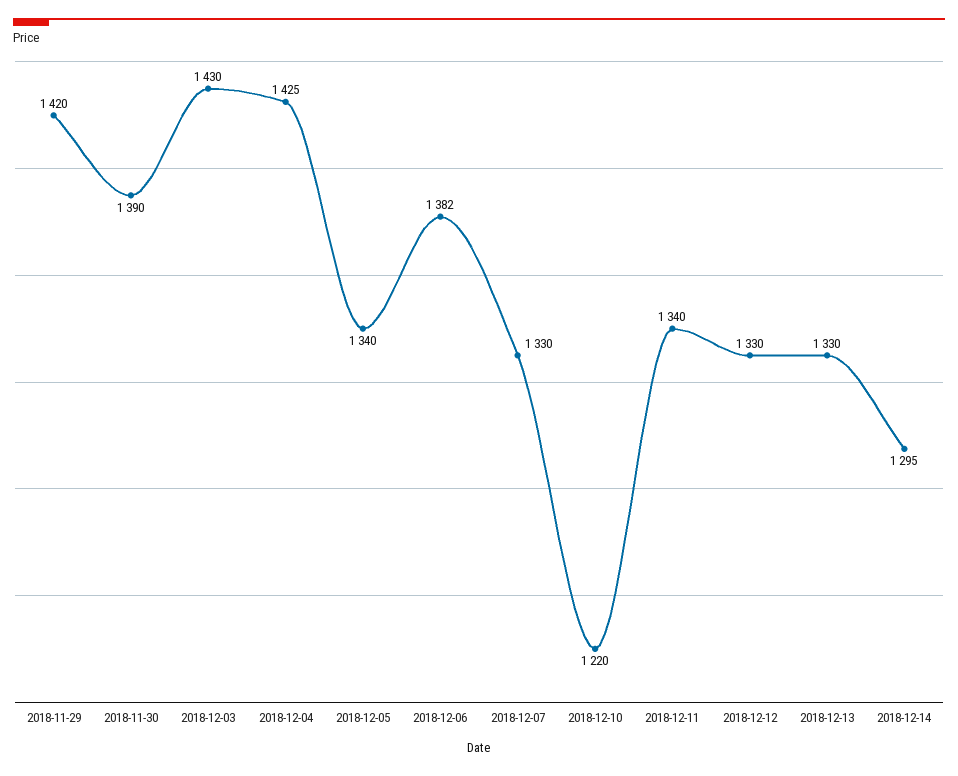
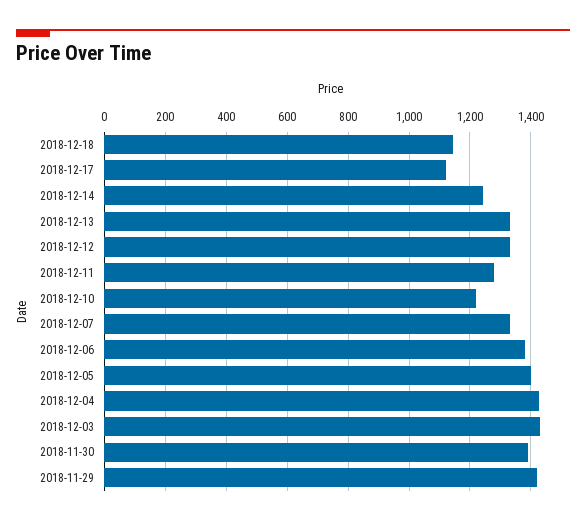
2018-12-05: 1340 -> 1400
2018-12-11: 1340 -> 1280
2018-12-14: 1295 -> 1240
2018-12-18: none -> 1140
2018-12-17: none -> 1120

